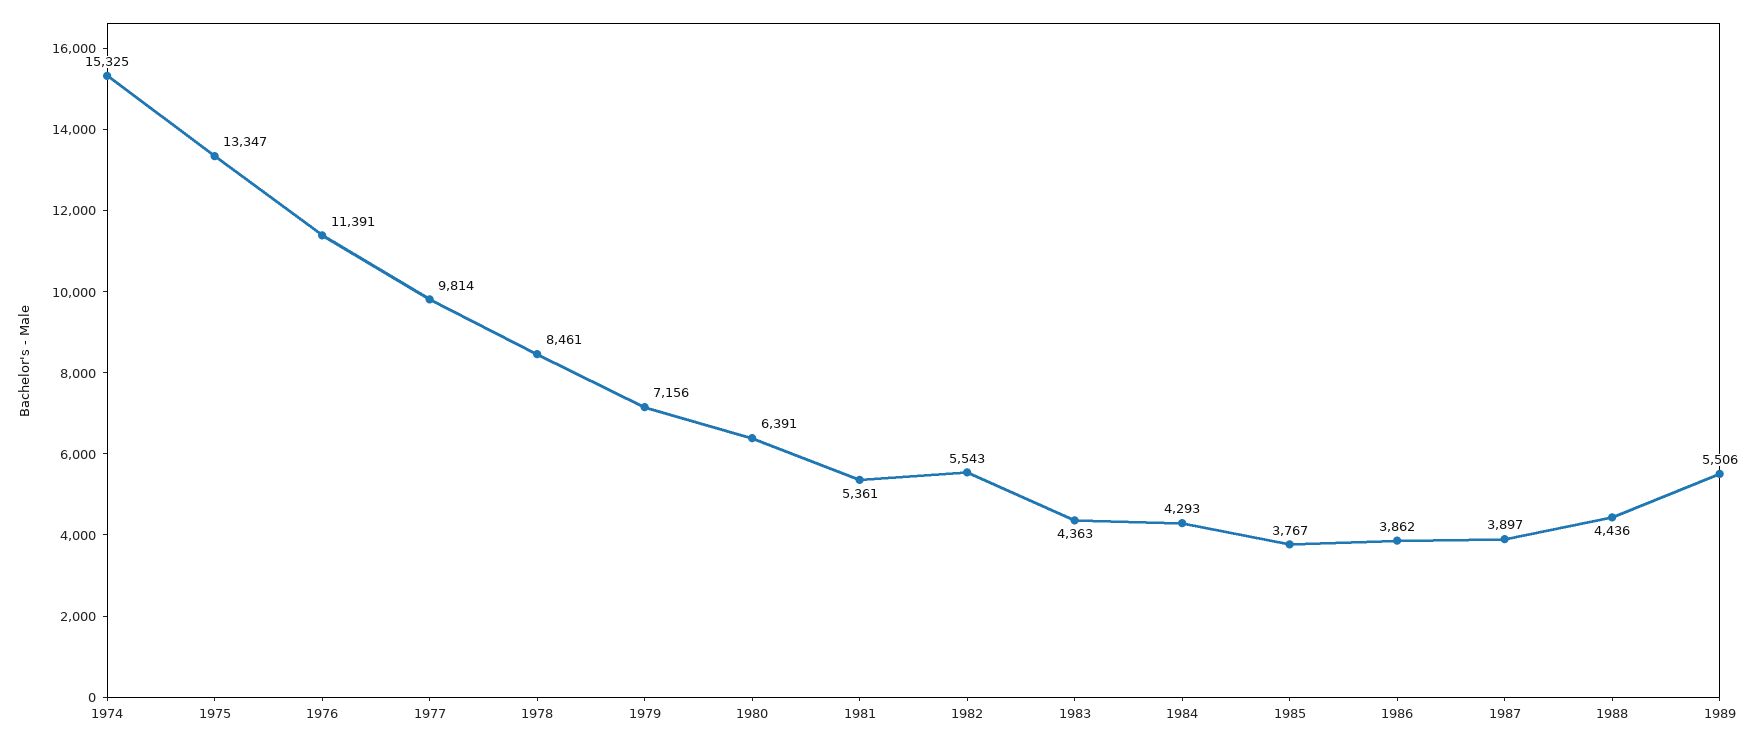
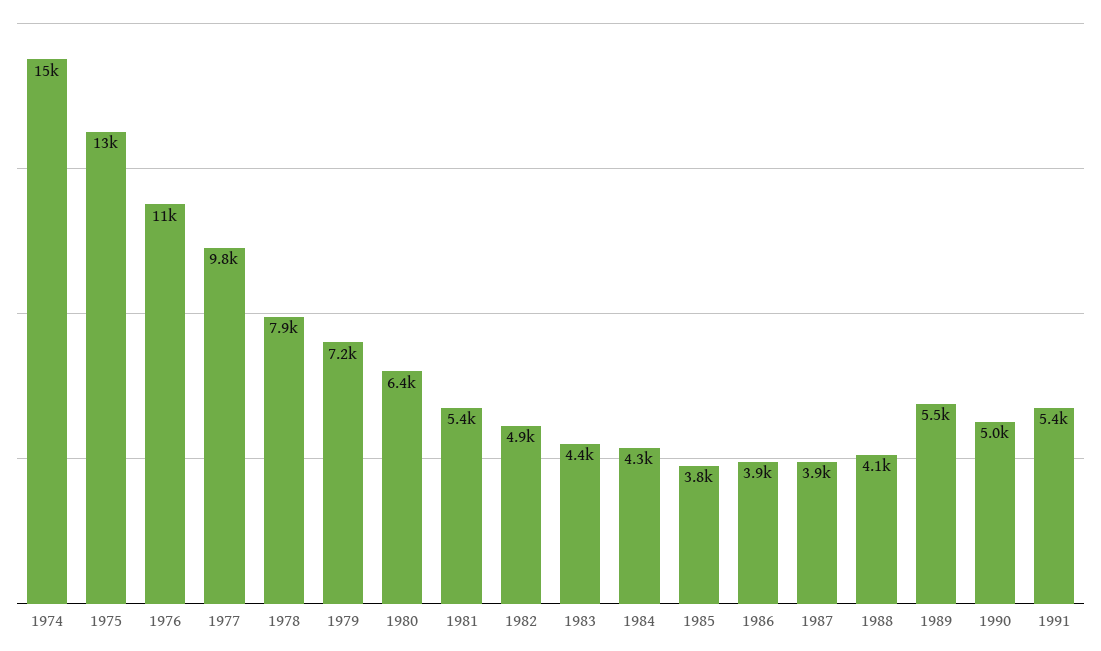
1978: 8461 -> 7900
1982: 5543 -> 4900
1988: 4436 -> 4100
1990: none -> 5000
1991: none -> 5400

